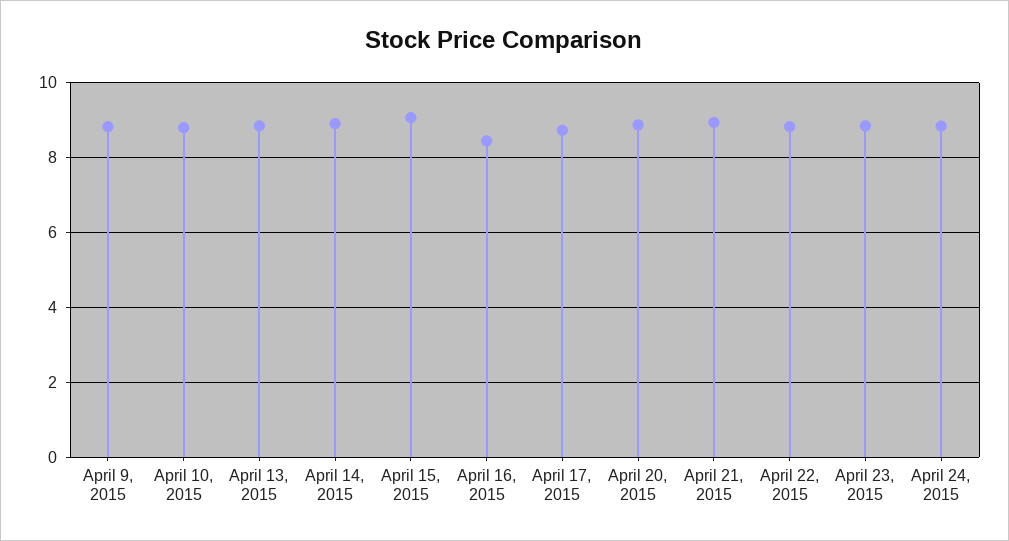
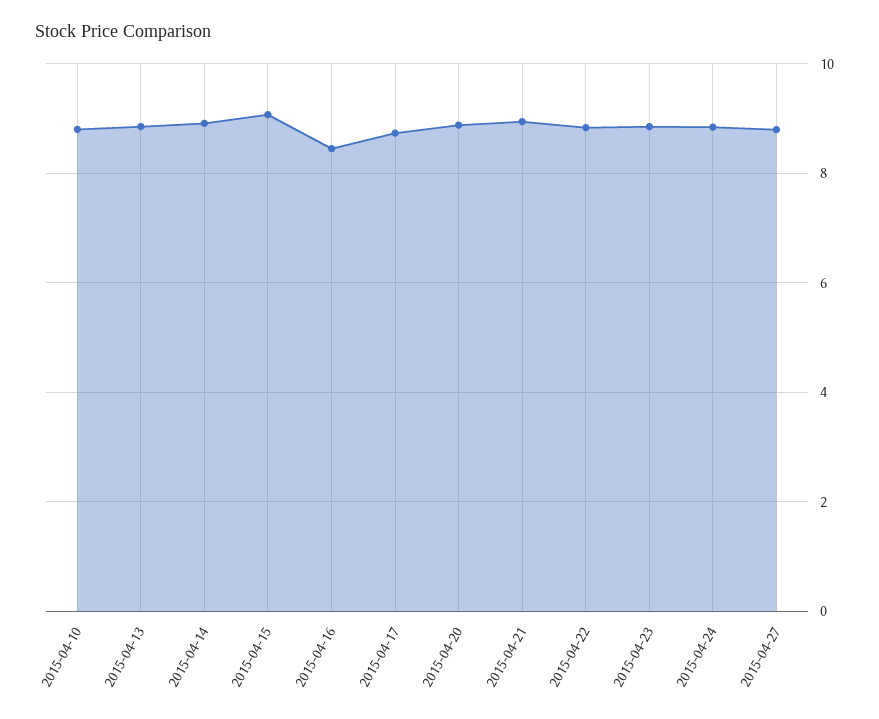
April 9, 2015: 8.8 -> none
2015-04-27: none -> 8.8

